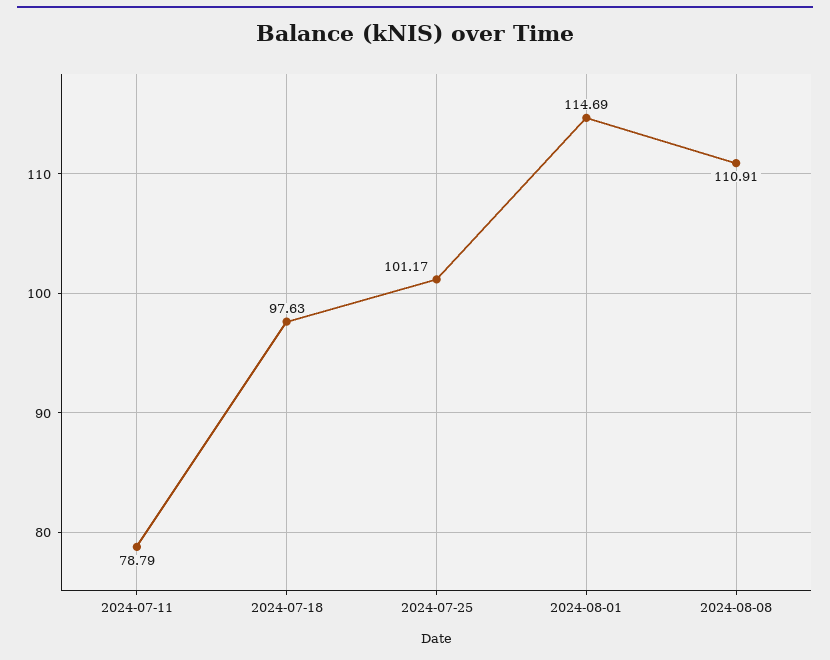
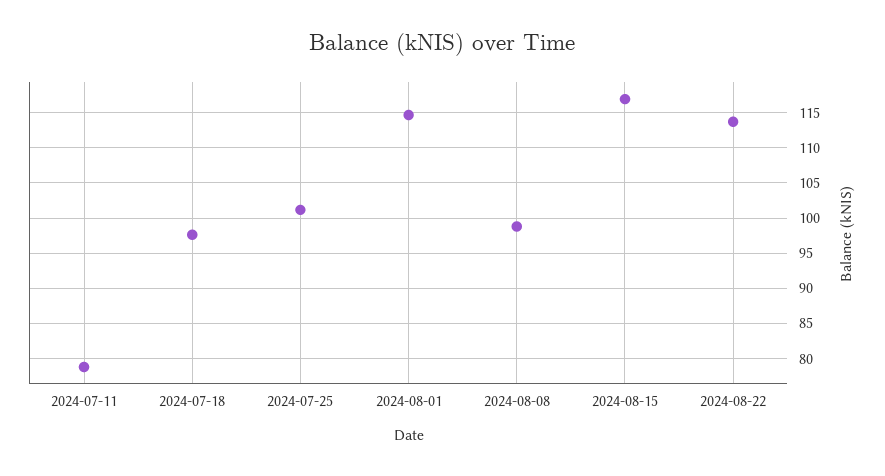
2024-08-08: 110.91 -> 99
2024-08-15: none -> 117
2024-08-22: none -> 114

